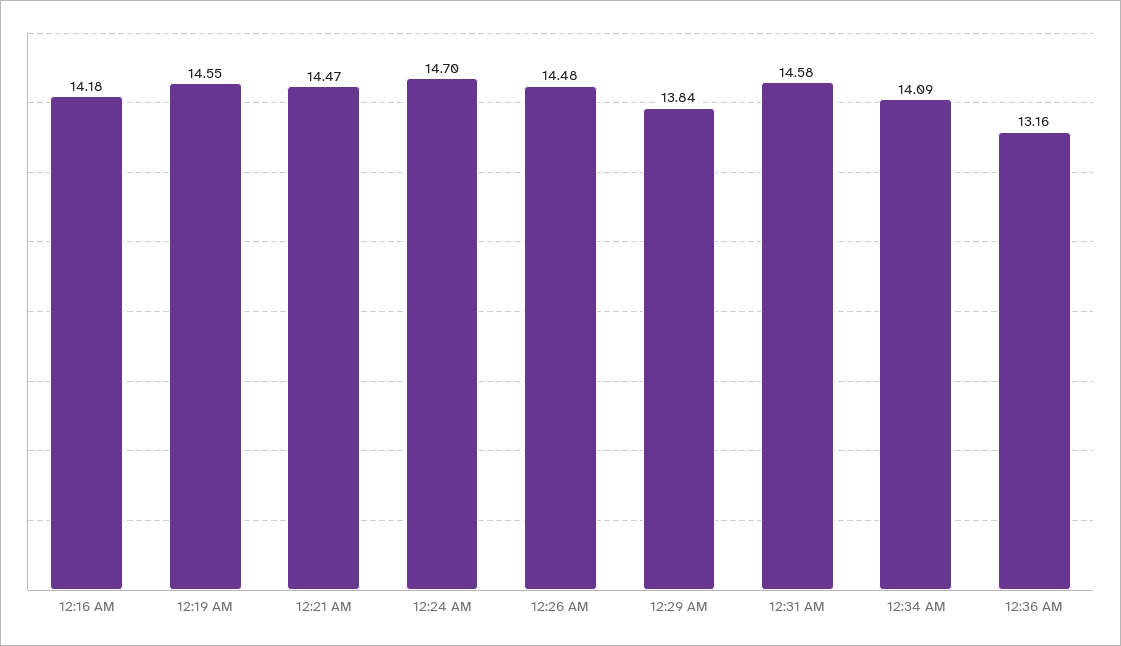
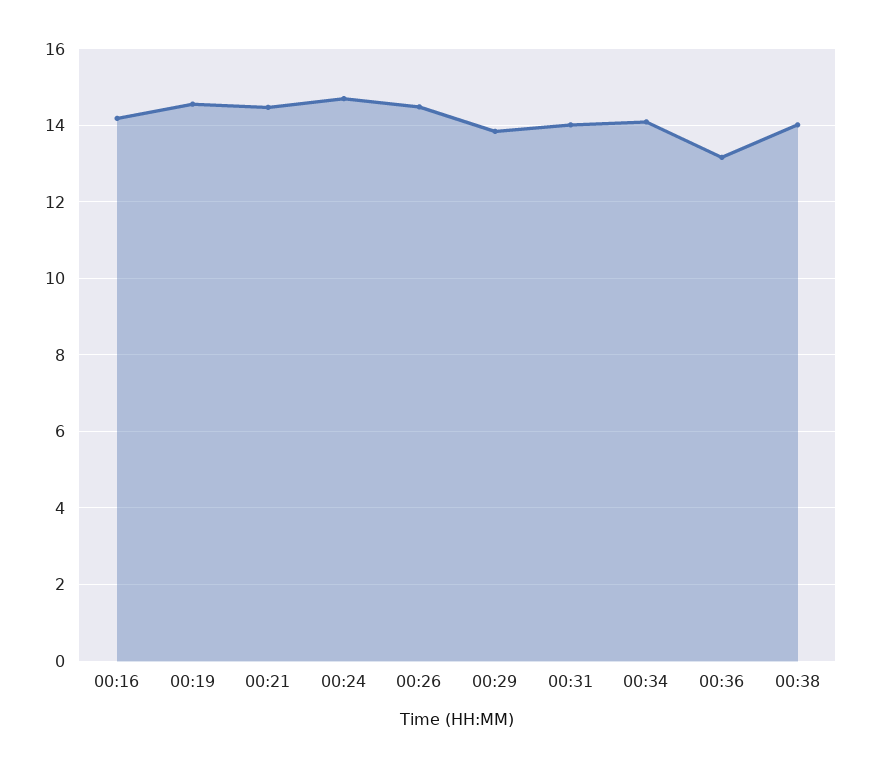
12:31 AM: 14.58 -> 14
00:38: none -> 14

